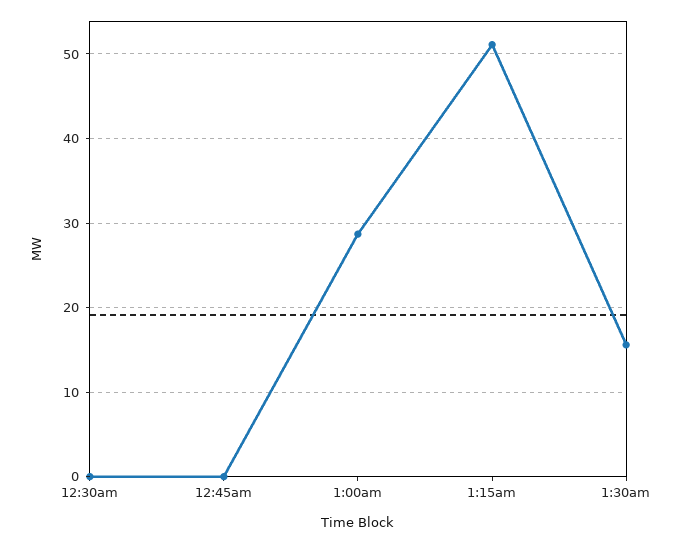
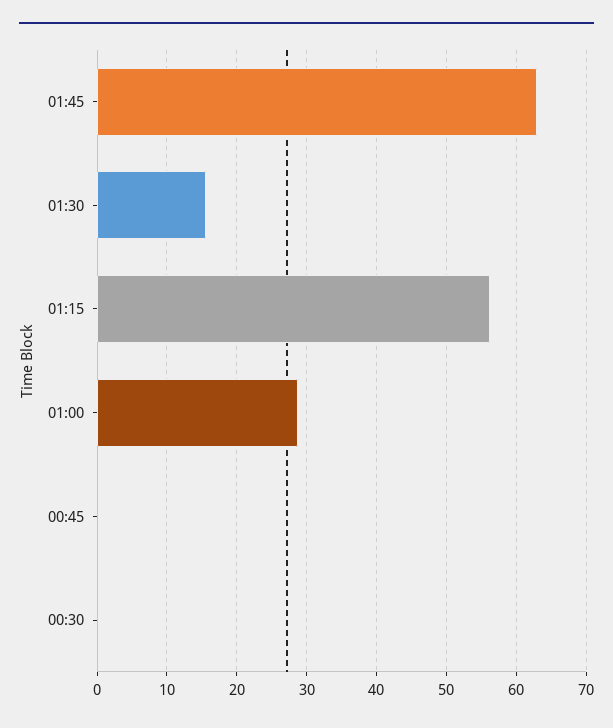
1:15am: 51 -> 56
01:45: none -> 63

